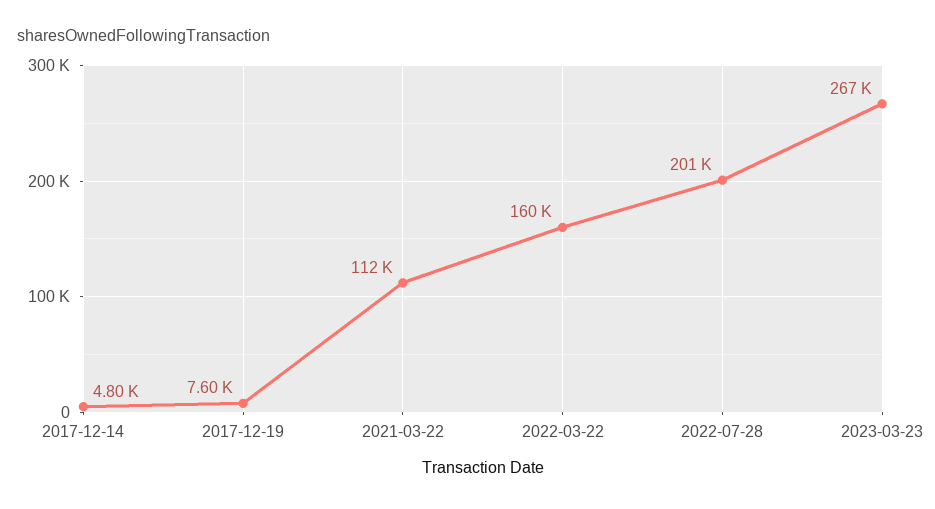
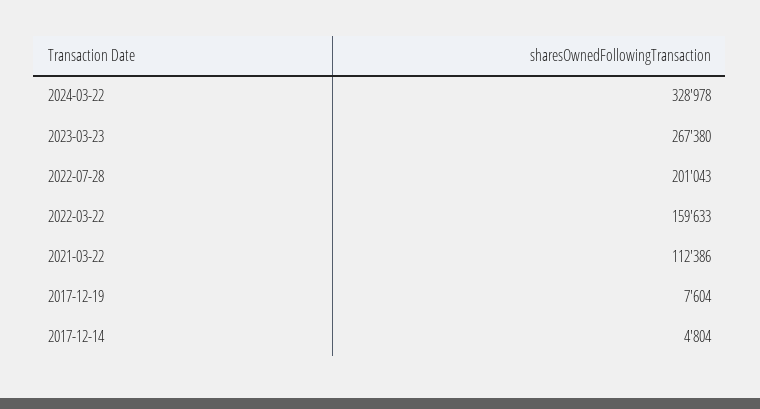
2024-03-22: none -> 328978

